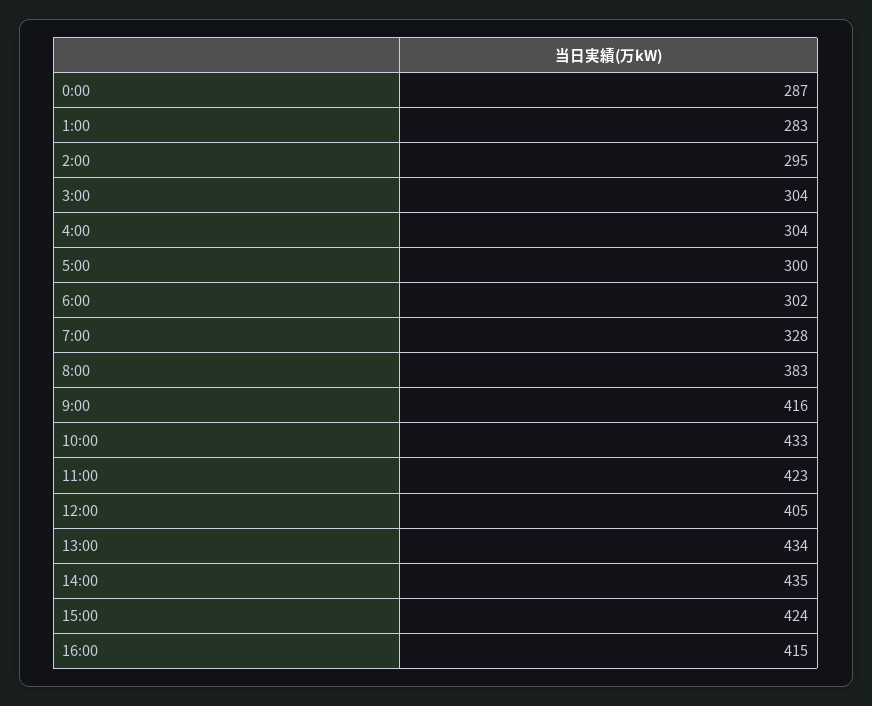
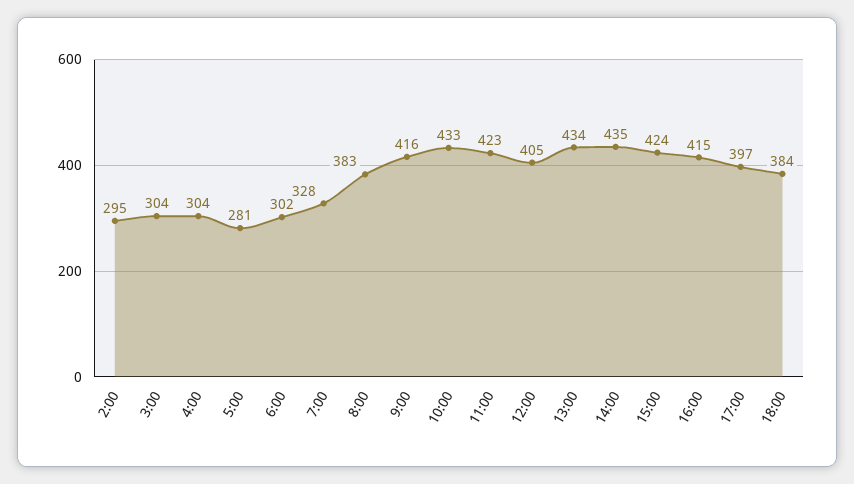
0:00: 287 -> none
1:00: 283 -> none
5:00: 300 -> 281
17:00: none -> 397
18:00: none -> 384

